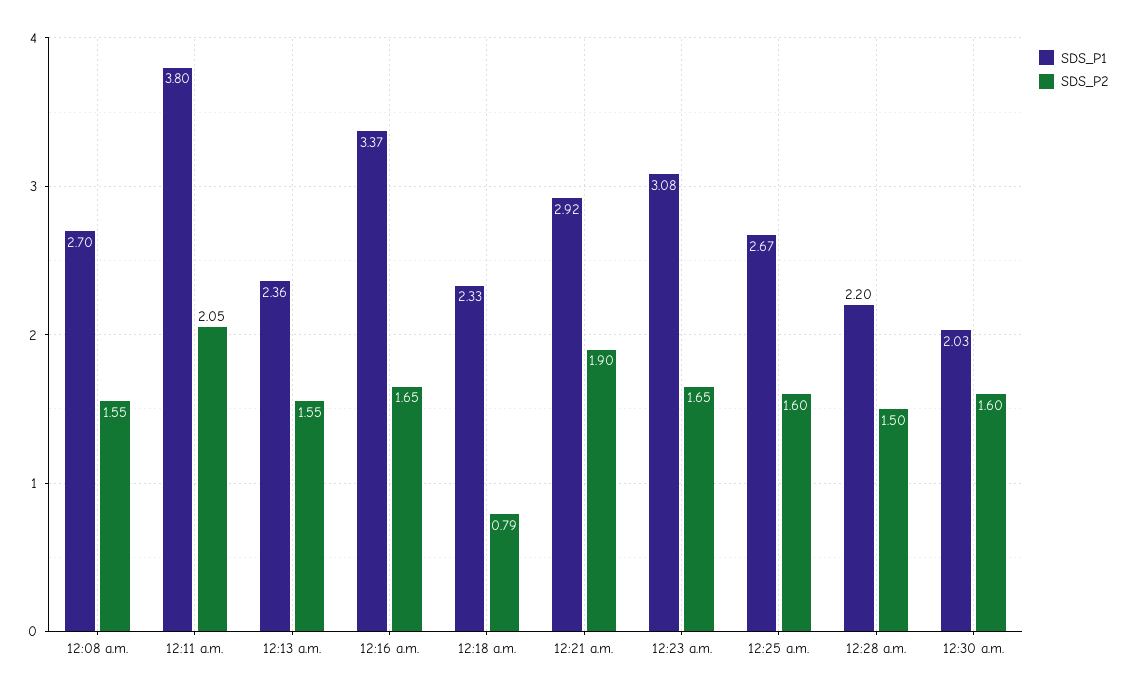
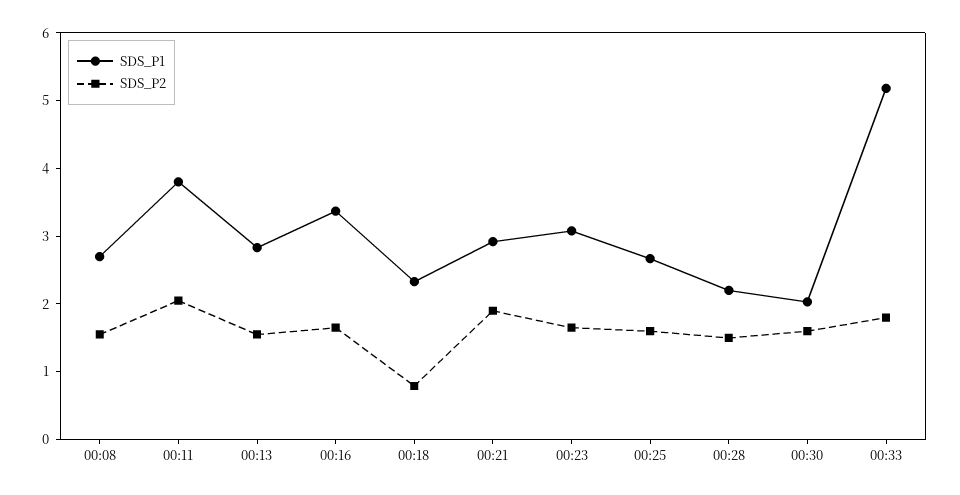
SDS_P1, 12:13 a.m.: 2.36 -> 2.8
SDS_P1, 00:33: none -> 5.2
SDS_P2, 00:33: none -> 1.8

